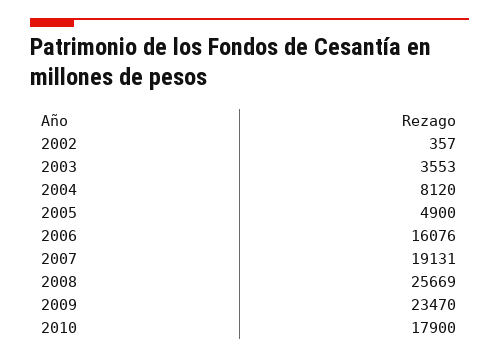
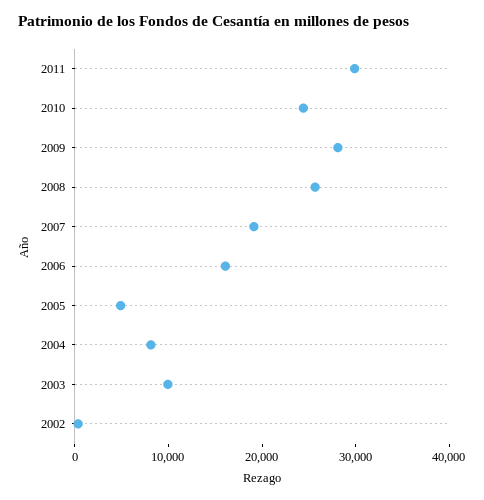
2003: 3553 -> 10000
2009: 23470 -> 28000
2010: 17900 -> 24000
2011: none -> 30000

